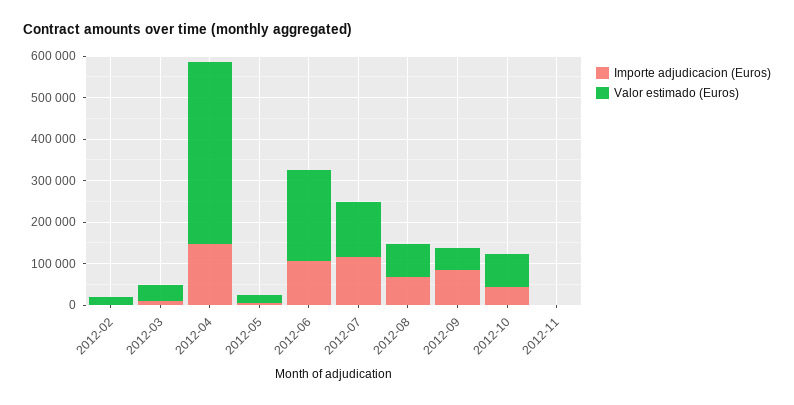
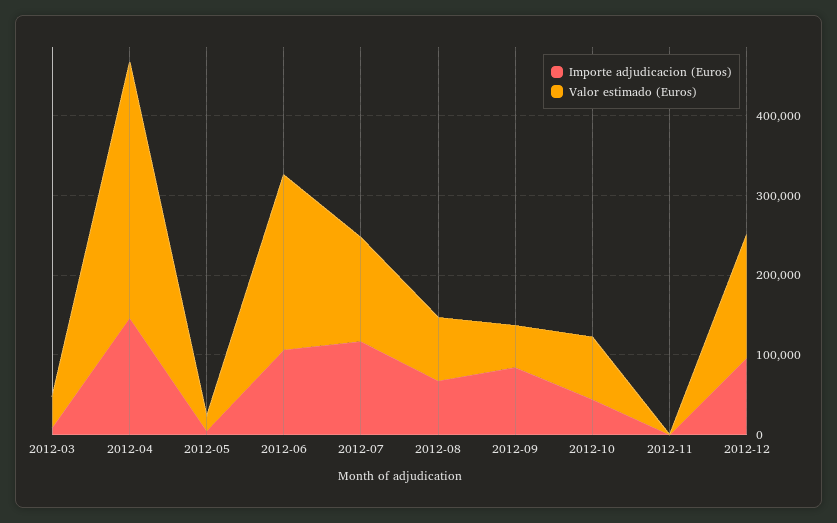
Importe adjudicacion (Euros), 2012-02: 0 -> none
Valor estimado (Euros), 2012-02: 20000 -> none
Valor estimado (Euros), 2012-04: 440000 -> 320000
Importe adjudicacion (Euros), 2012-12: none -> 100000
Valor estimado (Euros), 2012-12: none -> 160000

